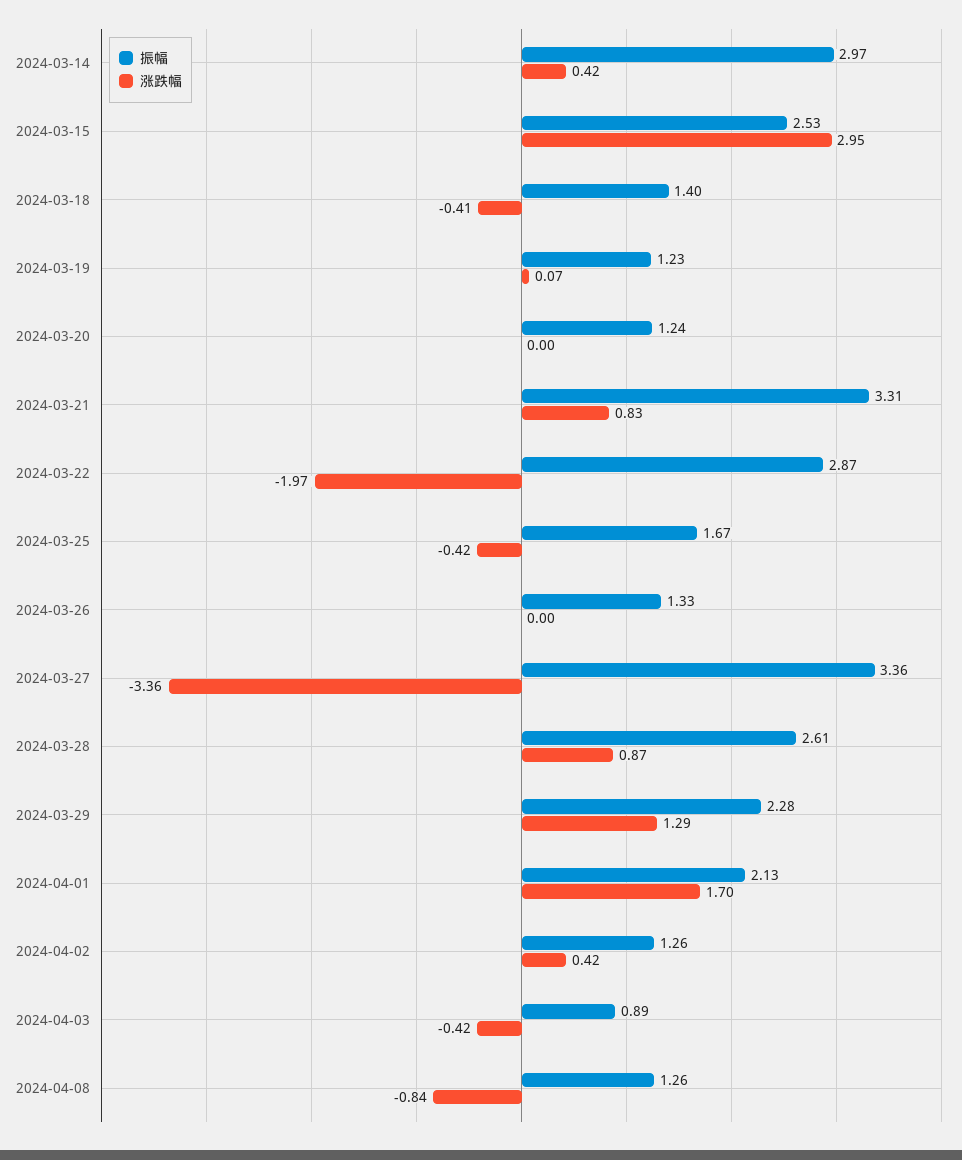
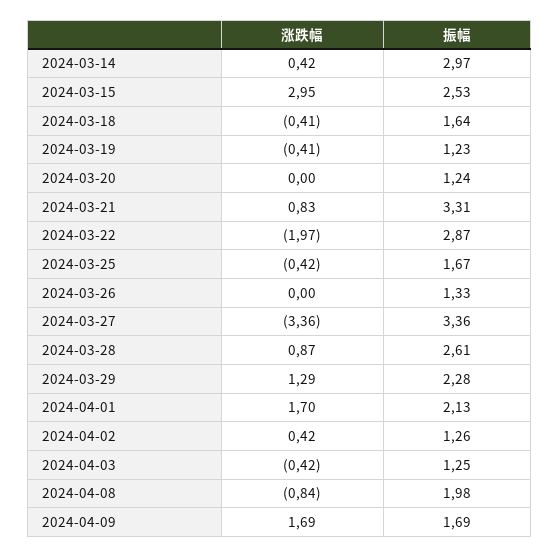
振幅, 2024-03-18: 1.4 -> 1.64
涨跌幅, 2024-03-19: 0.07 -> -0.41
振幅, 2024-04-03: 0.89 -> 1.25
振幅, 2024-04-08: 1.26 -> 1.98
涨跌幅, 2024-04-09: none -> 1.69
振幅, 2024-04-09: none -> 1.69

